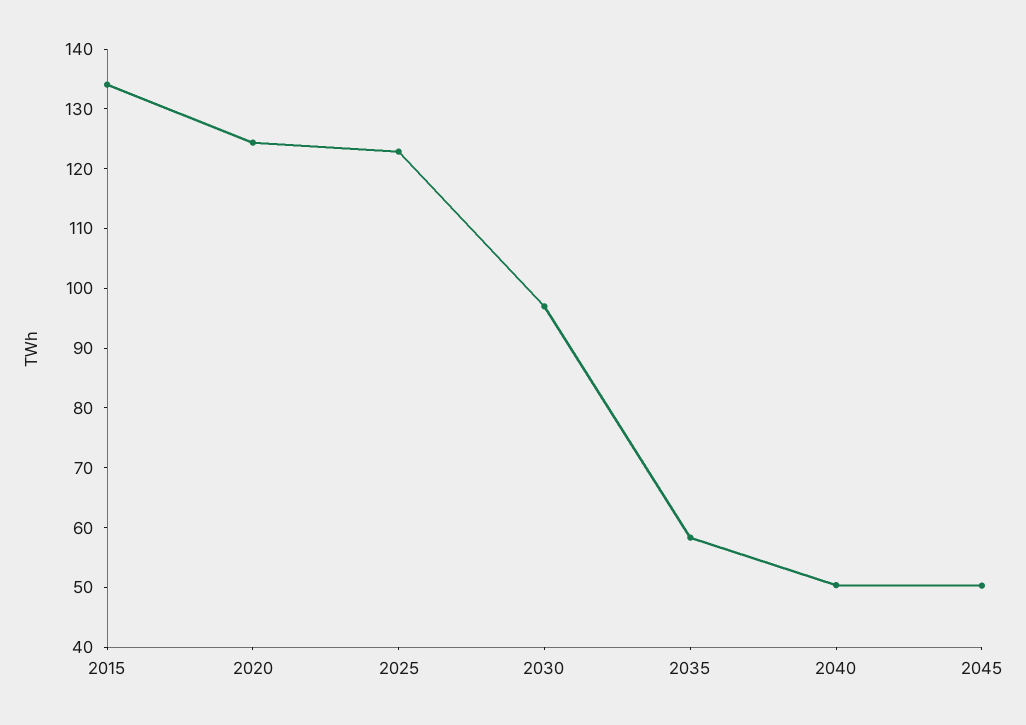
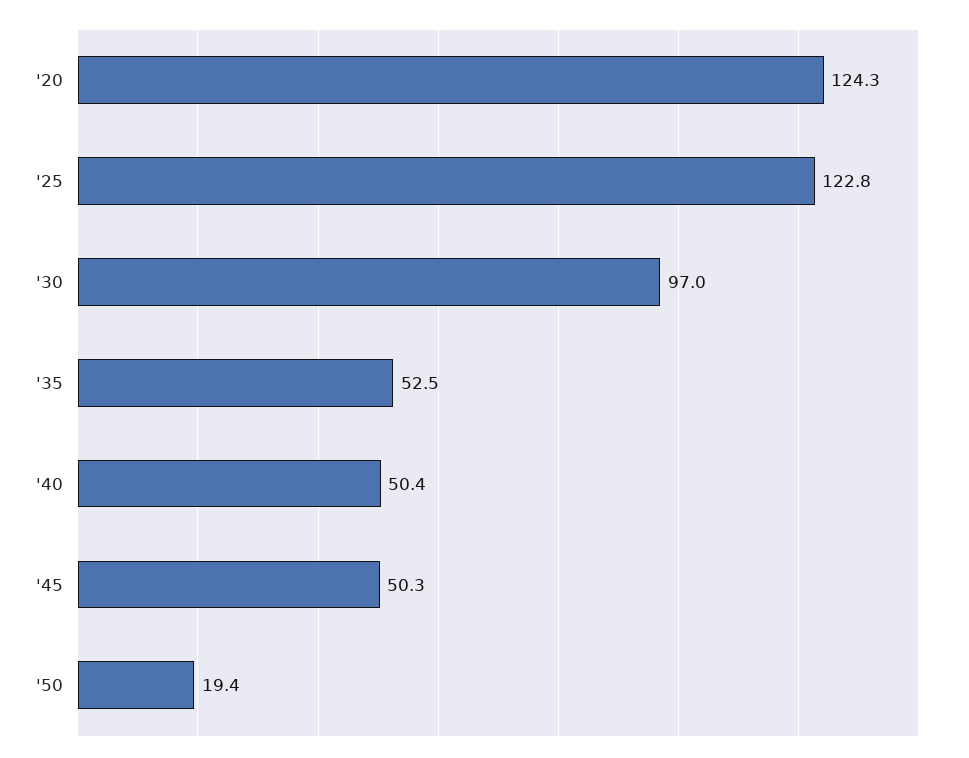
2015: 134 -> none
2035: 58 -> 52.5
'50: none -> 19.4

